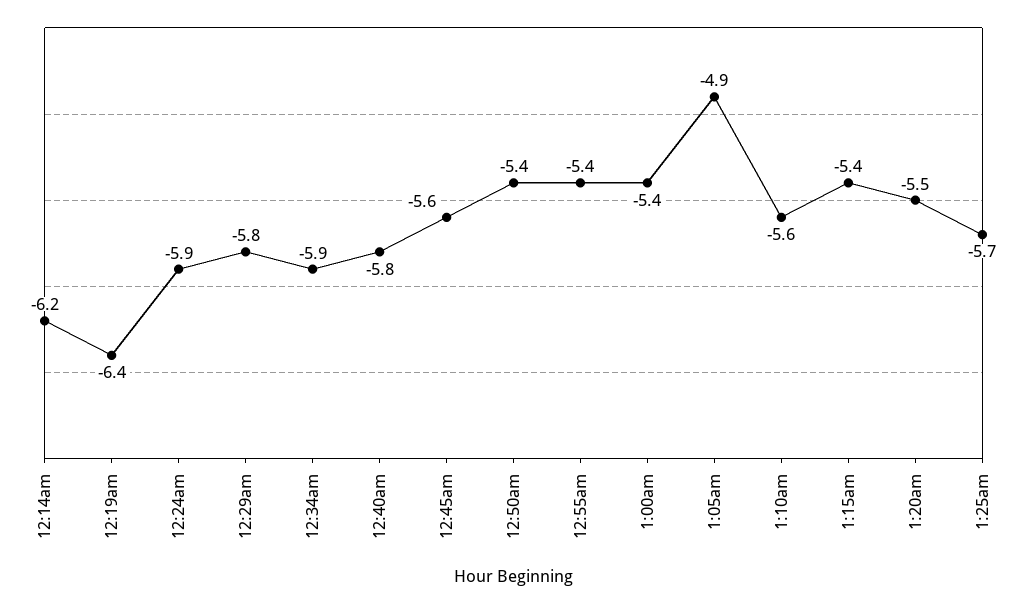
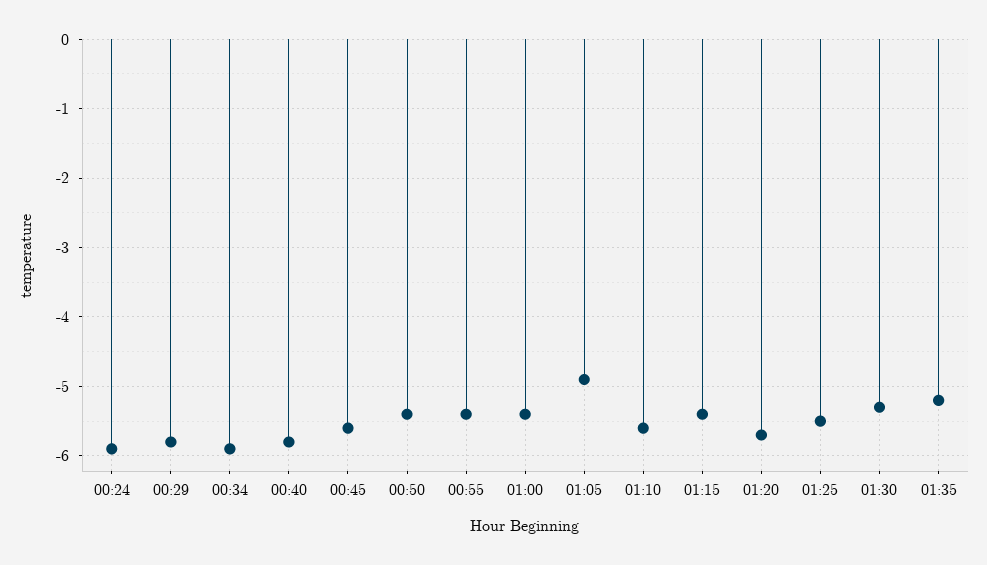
12:14am: -6.2 -> none
12:19am: -6.4 -> none
1:20am: -5.5 -> -5.7
1:25am: -5.7 -> -5.5
01:30: none -> -5.3
01:35: none -> -5.2

